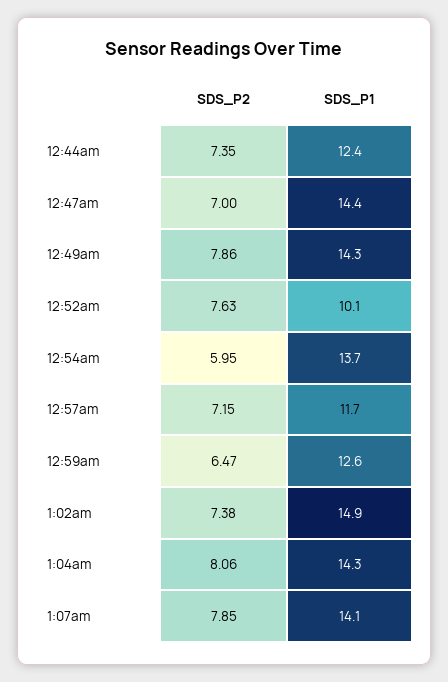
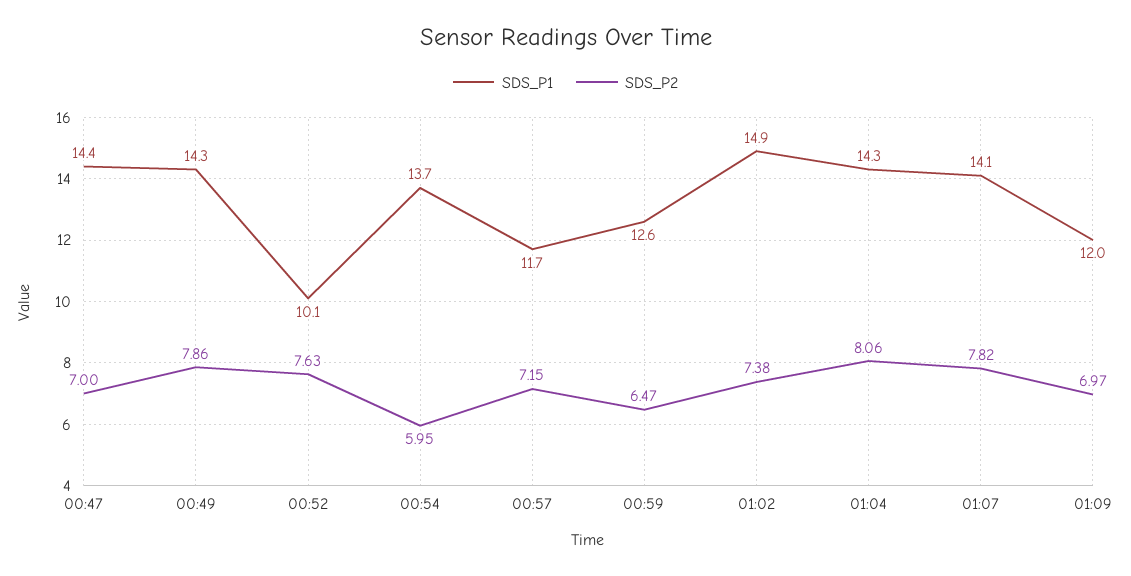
SDS_P2, 12:44am: 7.35 -> none
SDS_P1, 12:44am: 12.4 -> none
SDS_P2, 1:07am: 7.85 -> 7.82
SDS_P1, 01:09: none -> 12
SDS_P2, 01:09: none -> 6.97

